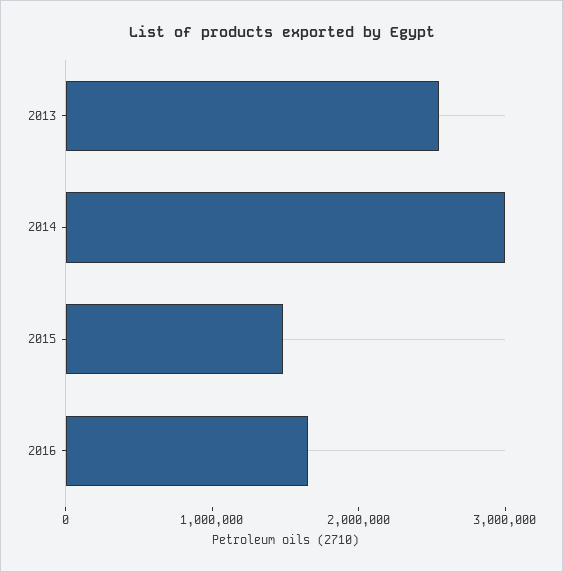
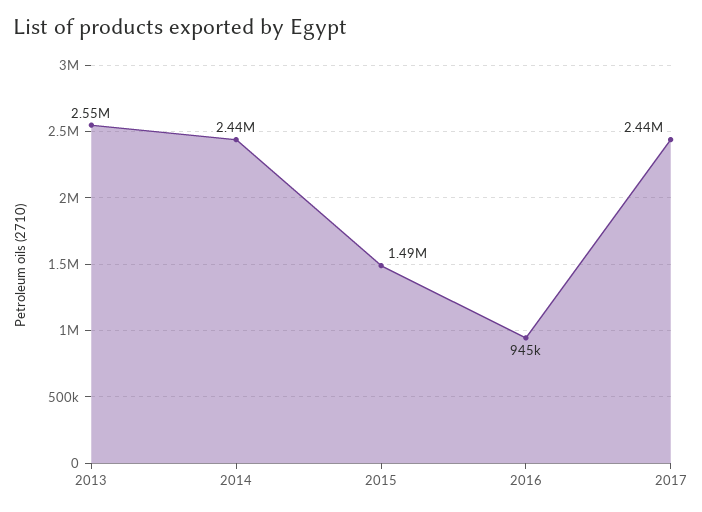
2014: 3000000 -> 2440000
2016: 1600000 -> 945000
2017: none -> 2440000

